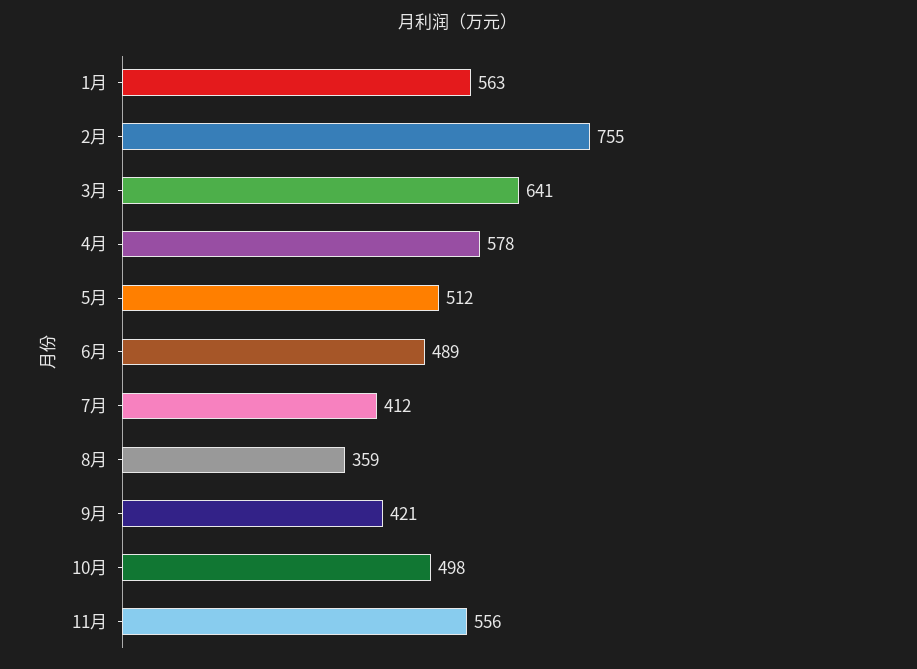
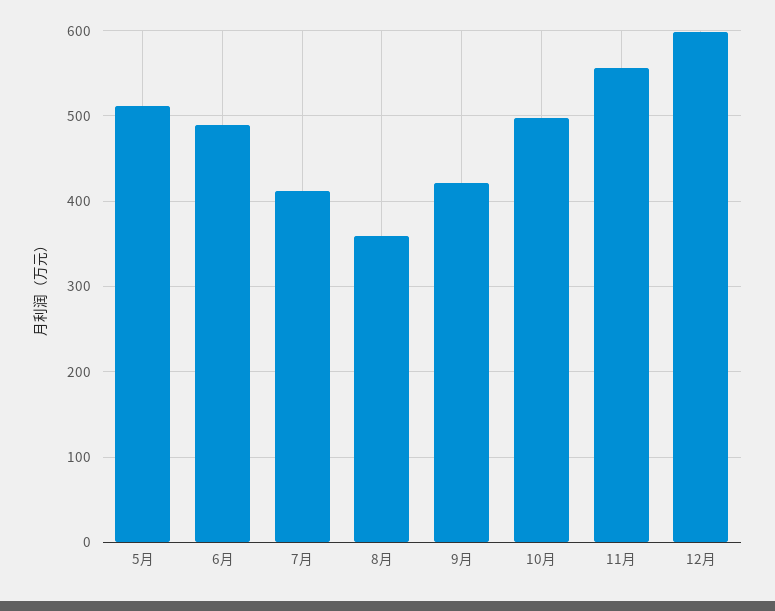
1月: 563 -> none
2月: 755 -> none
3月: 641 -> none
4月: 578 -> none
12月: none -> 600

